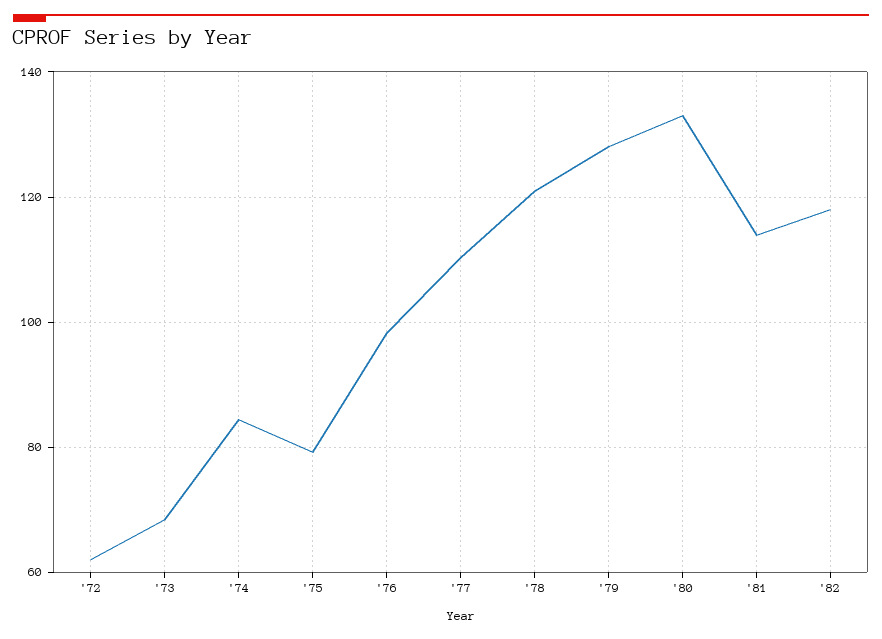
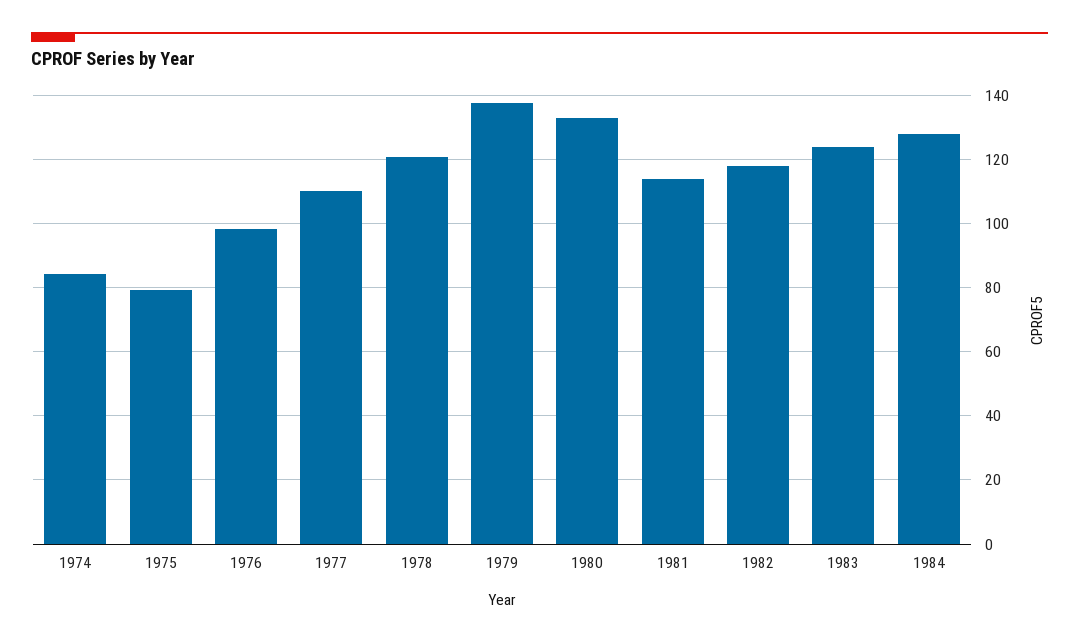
'72: 62 -> none
'73: 68 -> none
'79: 128 -> 138
1983: none -> 124
1984: none -> 128

